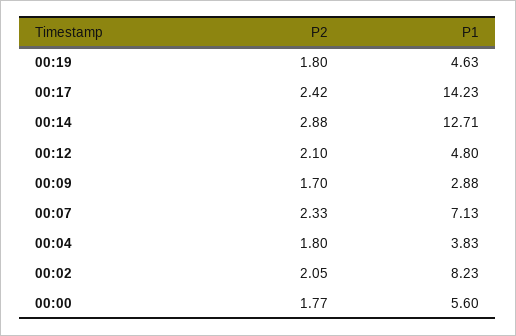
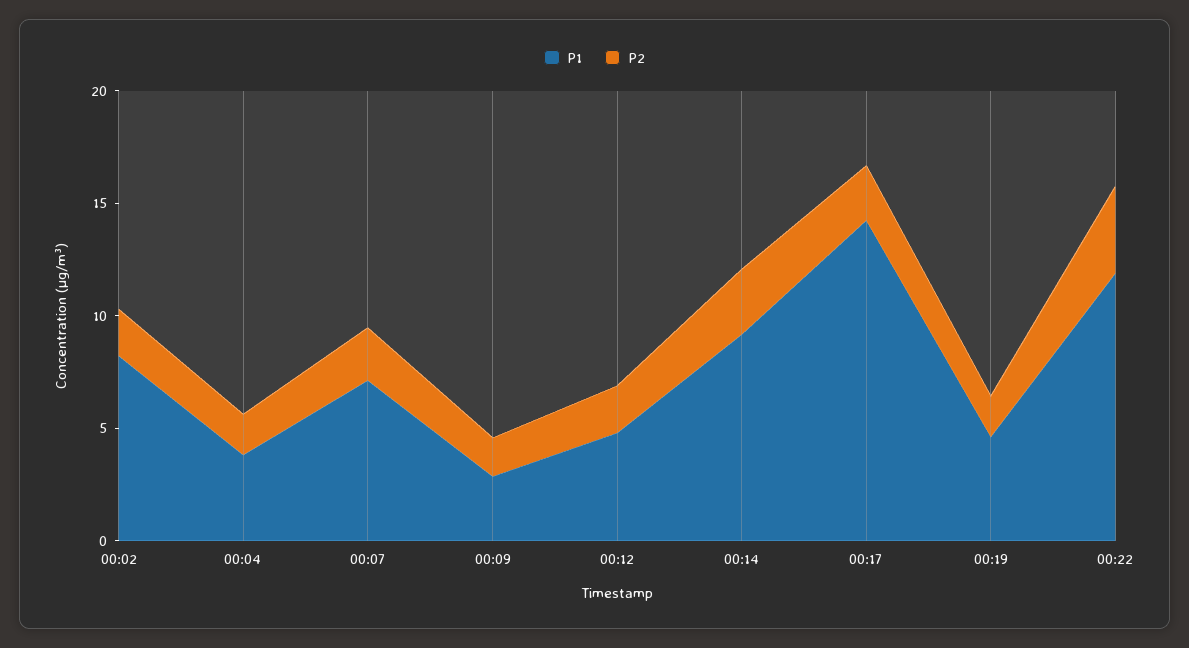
P1, 00:14: 12.71 -> 9
P2, 00:00: 1.77 -> none
P1, 00:00: 5.6 -> none
P1, 00:22: none -> 12
P2, 00:22: none -> 4

